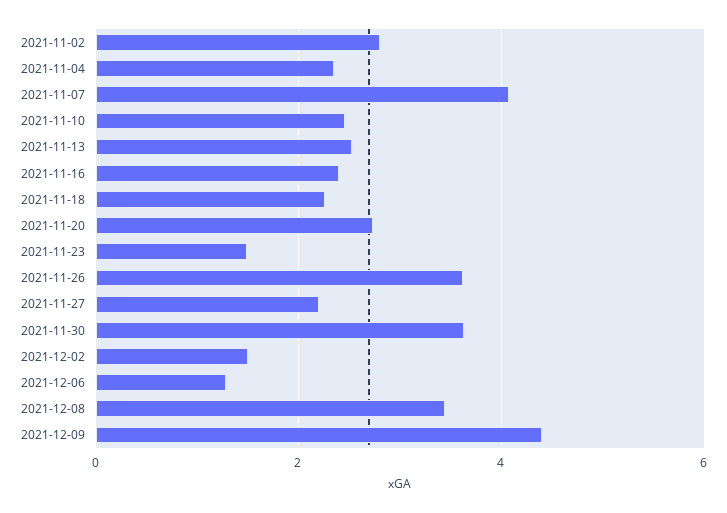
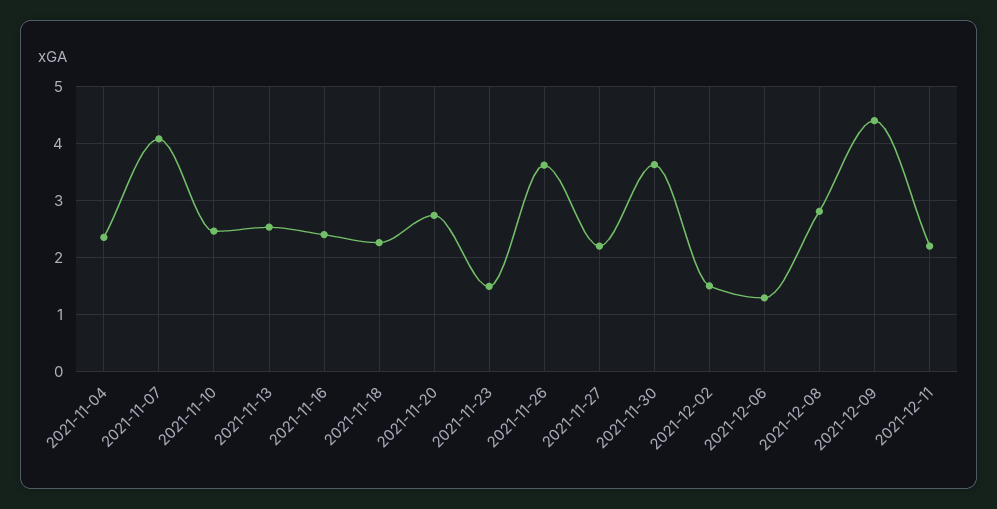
2021-11-02: 2.8 -> none
2021-12-08: 3.4 -> 2.8
2021-12-11: none -> 2.2

